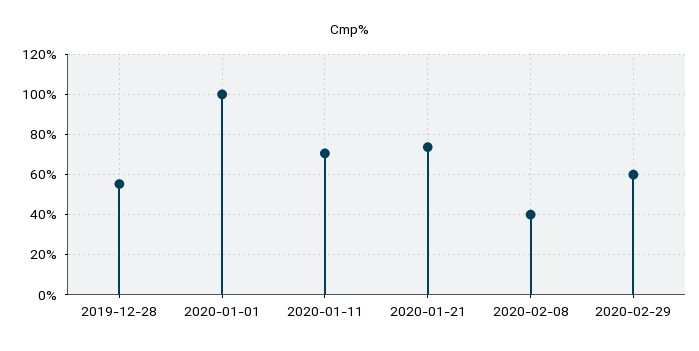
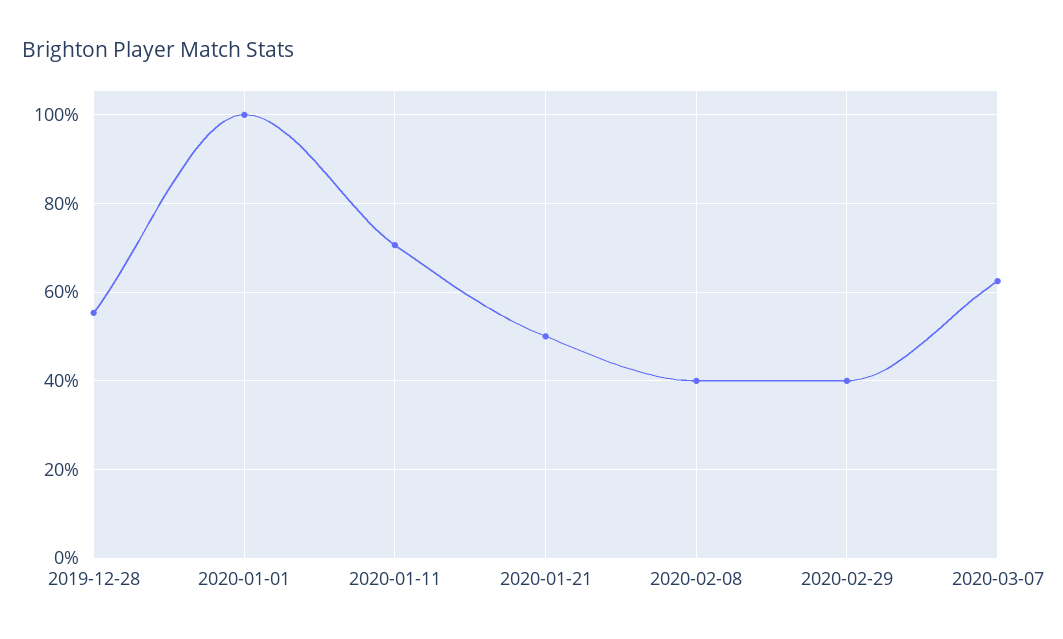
2020-01-21: 75 -> 50
2020-02-29: 60 -> 40
2020-03-07: none -> 62

